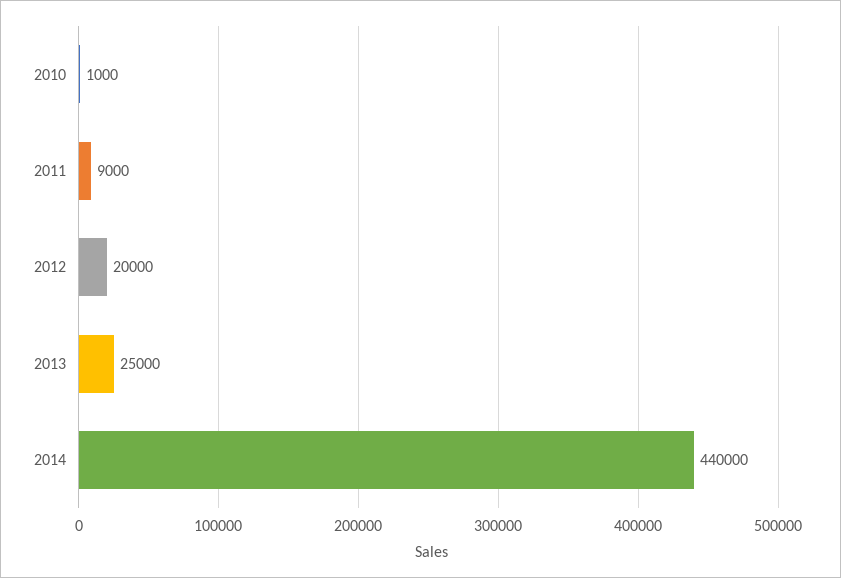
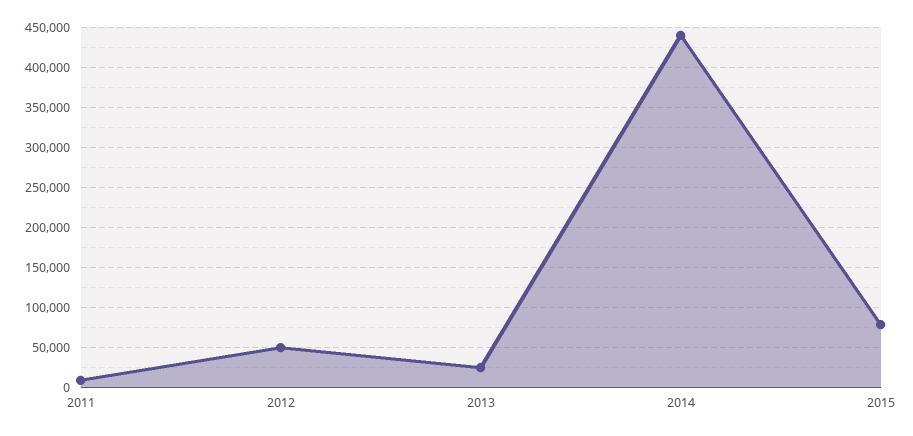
2010: 1000 -> none
2012: 20000 -> 50000
2015: none -> 80000

